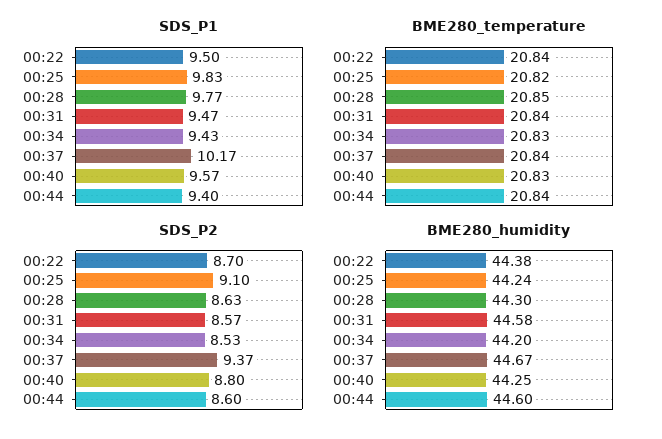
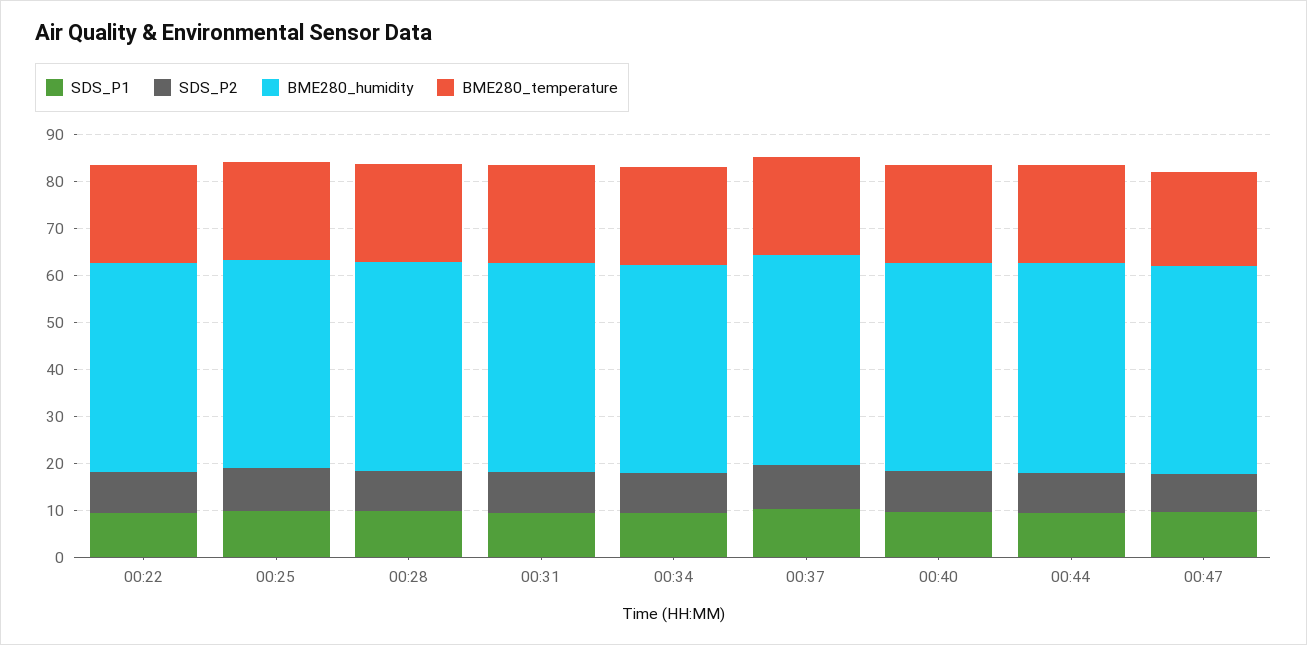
SDS_P1, 00:47: none -> 10
SDS_P2, 00:47: none -> 8
BME280_humidity, 00:47: none -> 44
BME280_temperature, 00:47: none -> 20

